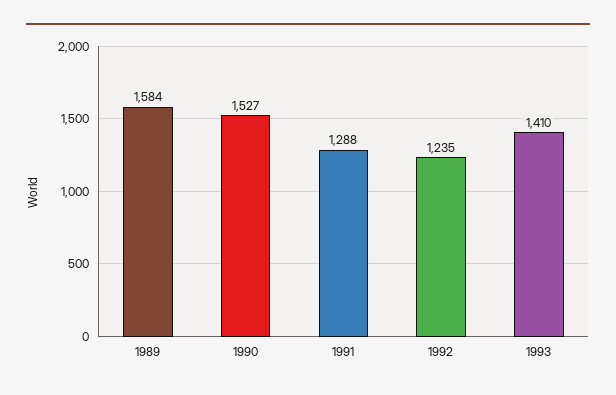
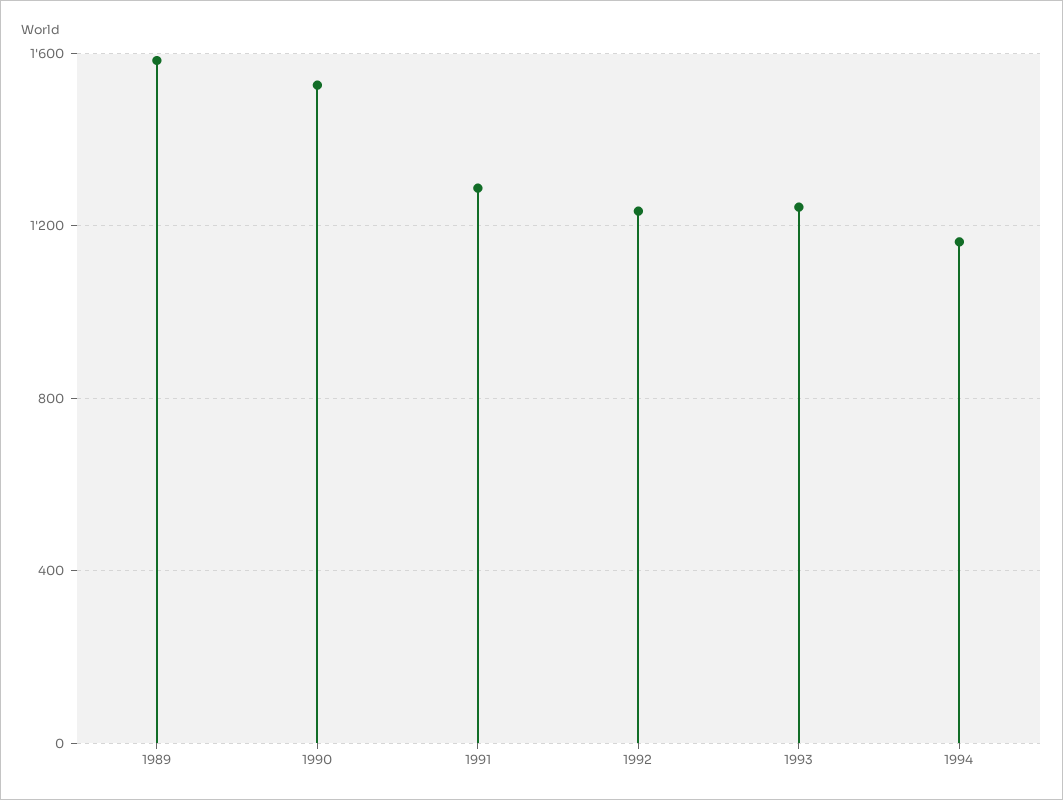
1993: 1410 -> 1250
1994: none -> 1150

